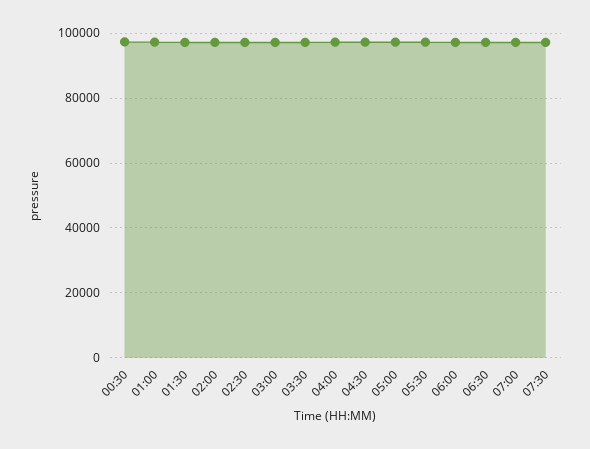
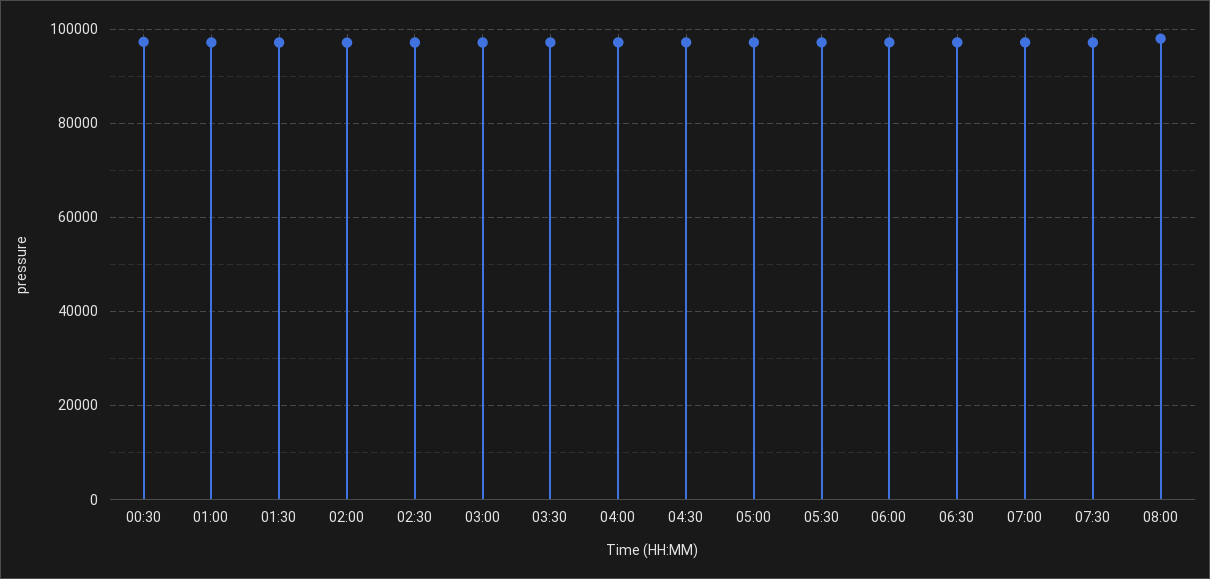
08:00: none -> 98000

